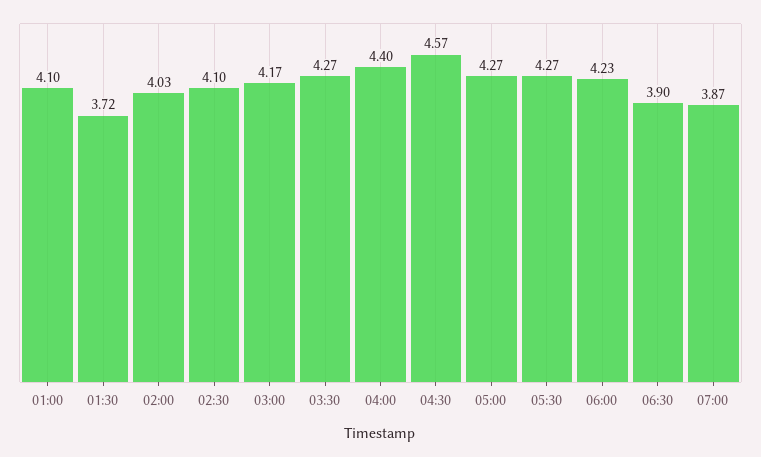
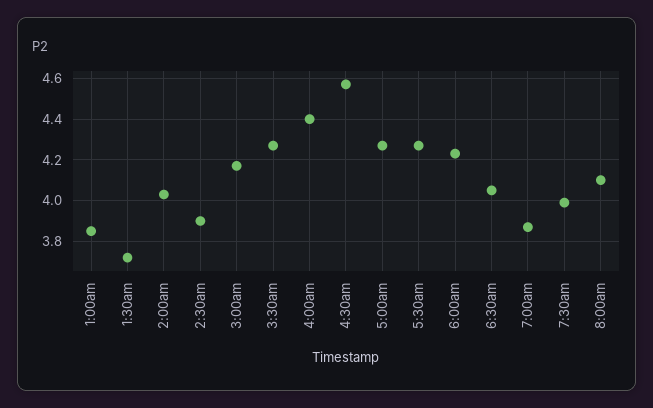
01:00: 4.1 -> 3.85
02:30: 4.1 -> 3.9
06:30: 3.9 -> 4.05
7:30am: none -> 4
8:00am: none -> 4.1

